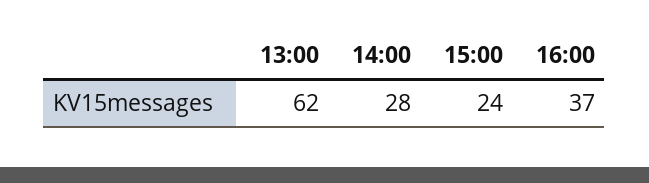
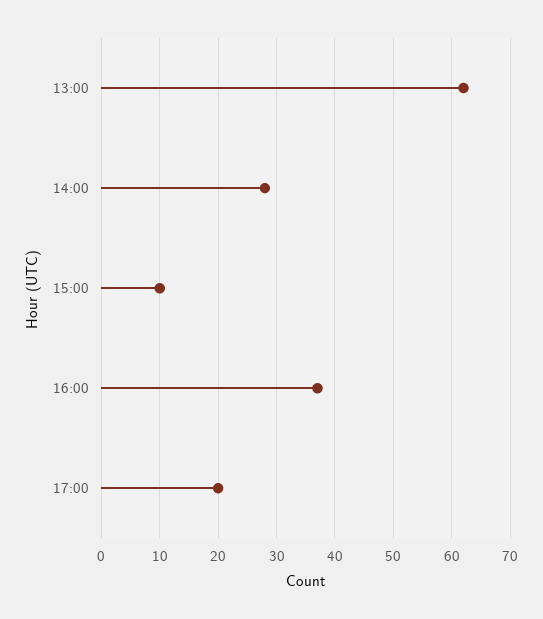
15:00: 24 -> 10
17:00: none -> 20

